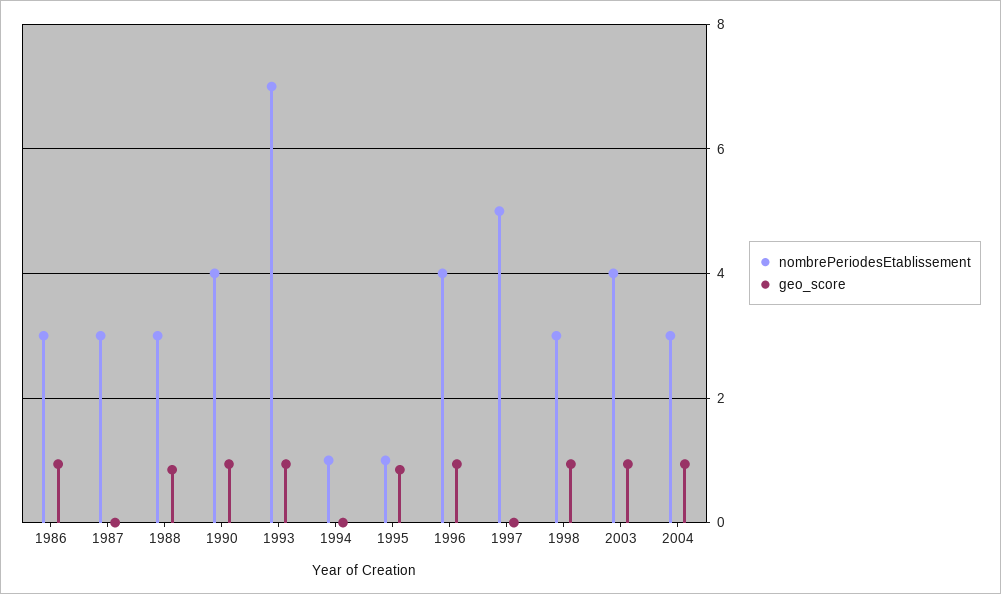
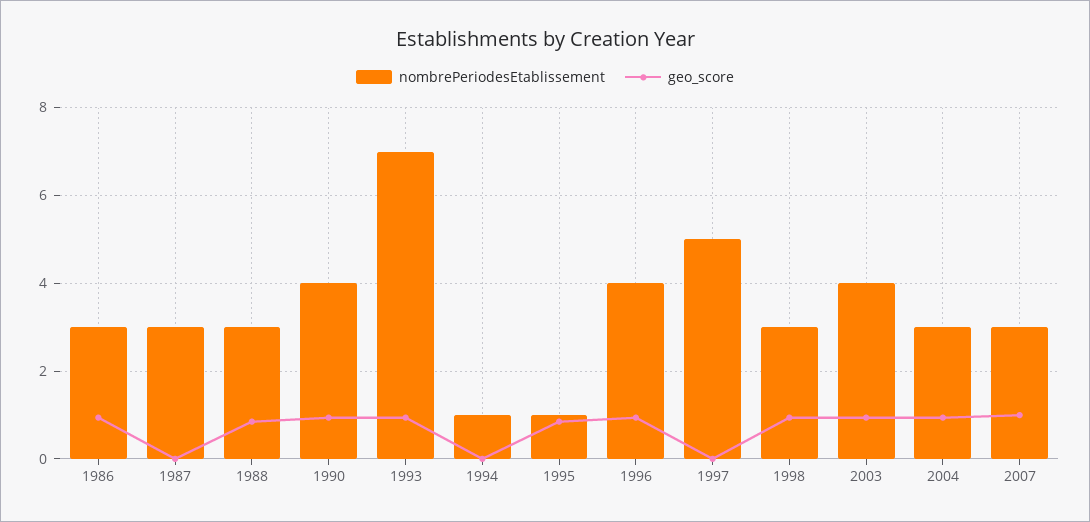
nombrePeriodesEtablissement, 2007: none -> 3
geo_score, 2007: none -> 1

